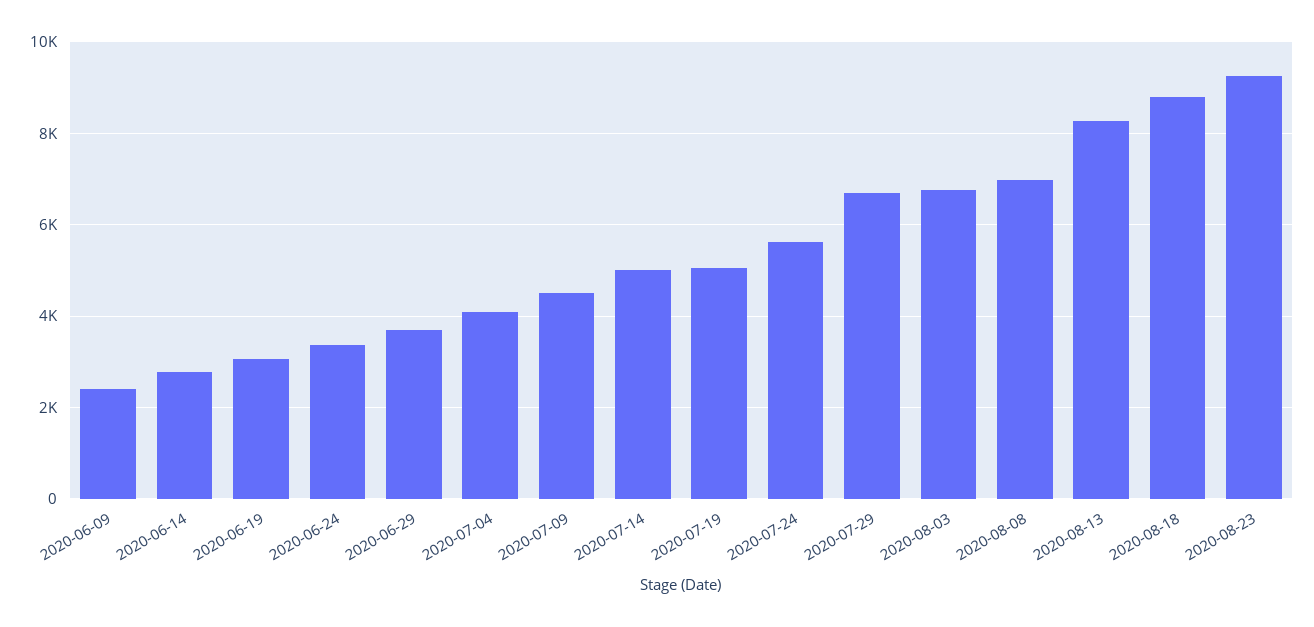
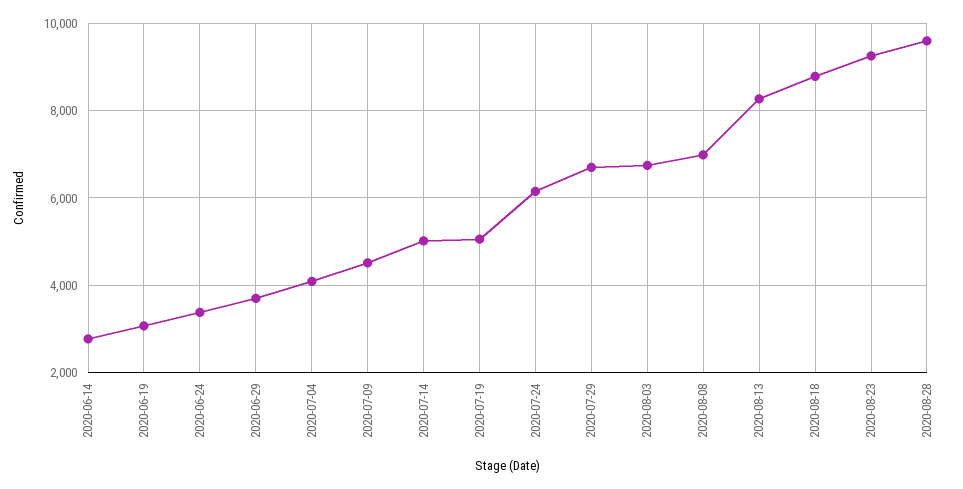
2020-06-09: 2400 -> none
2020-07-24: 5600 -> 6200
2020-08-28: none -> 9600

